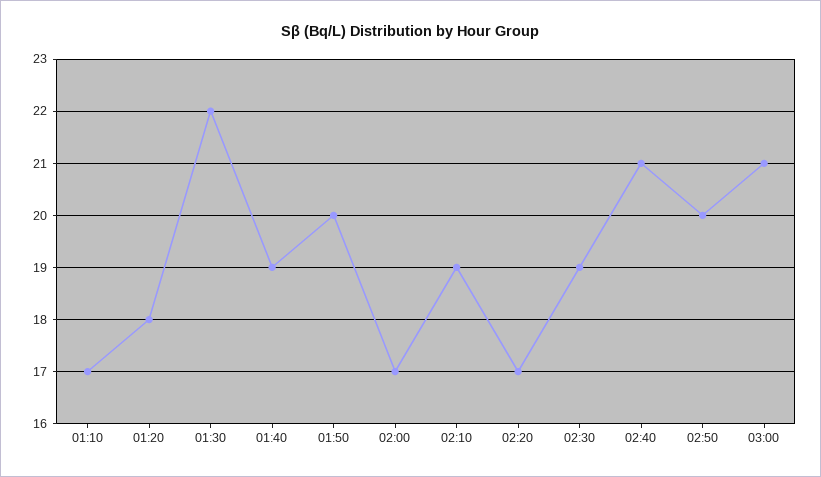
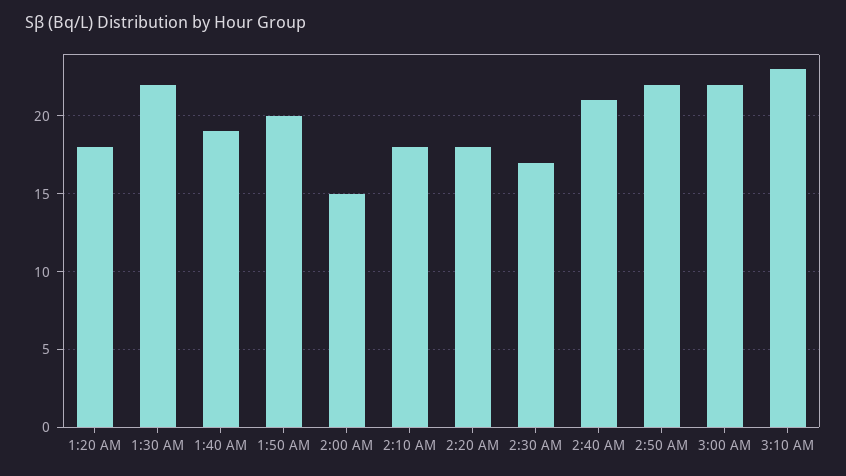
01:10: 17 -> none
02:00: 17 -> 15
02:10: 19 -> 18
02:20: 17 -> 18
02:30: 19 -> 17
02:50: 20 -> 22
03:00: 21 -> 22
3:10 AM: none -> 23

